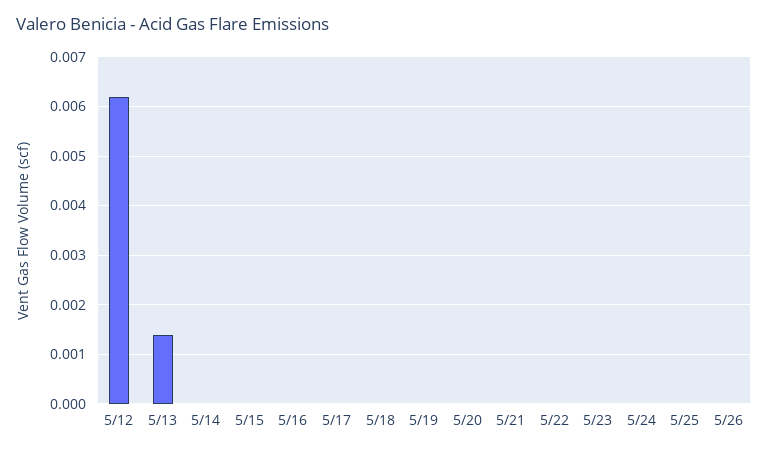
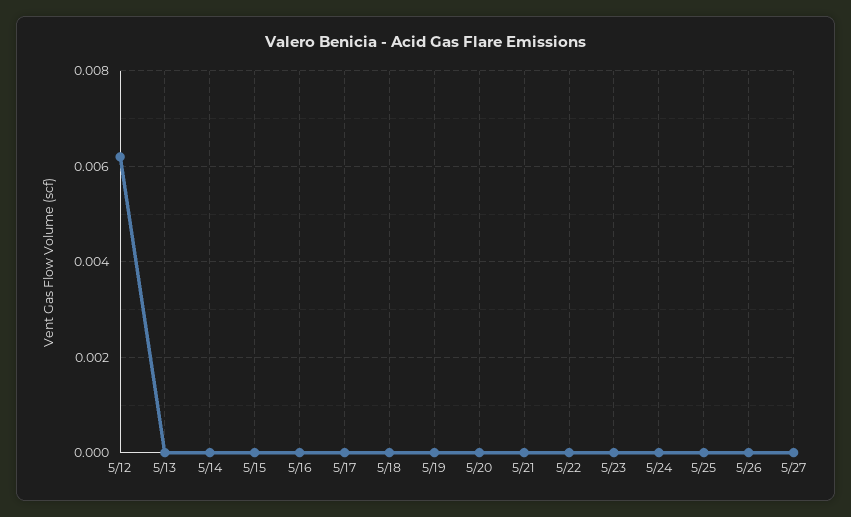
5/13: 0.0015 -> 0
5/27: none -> 0

